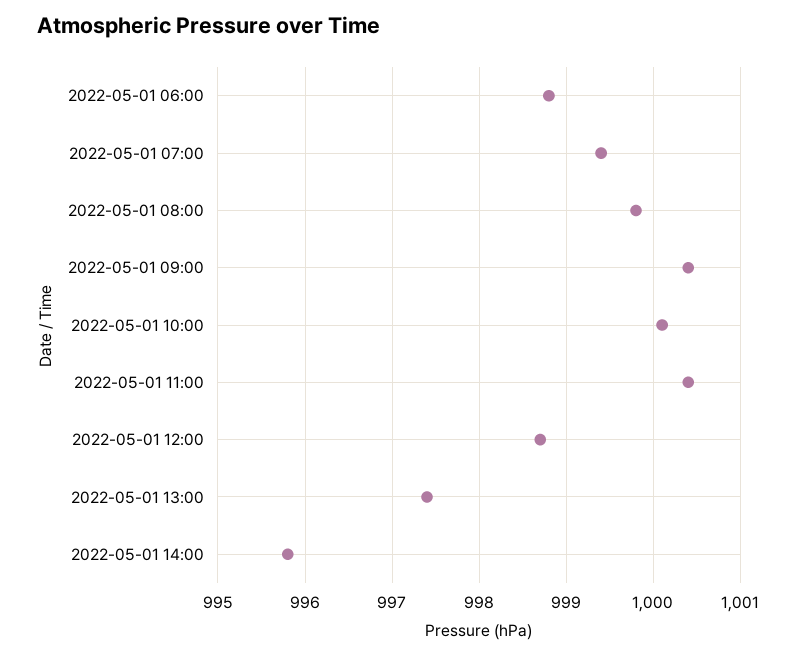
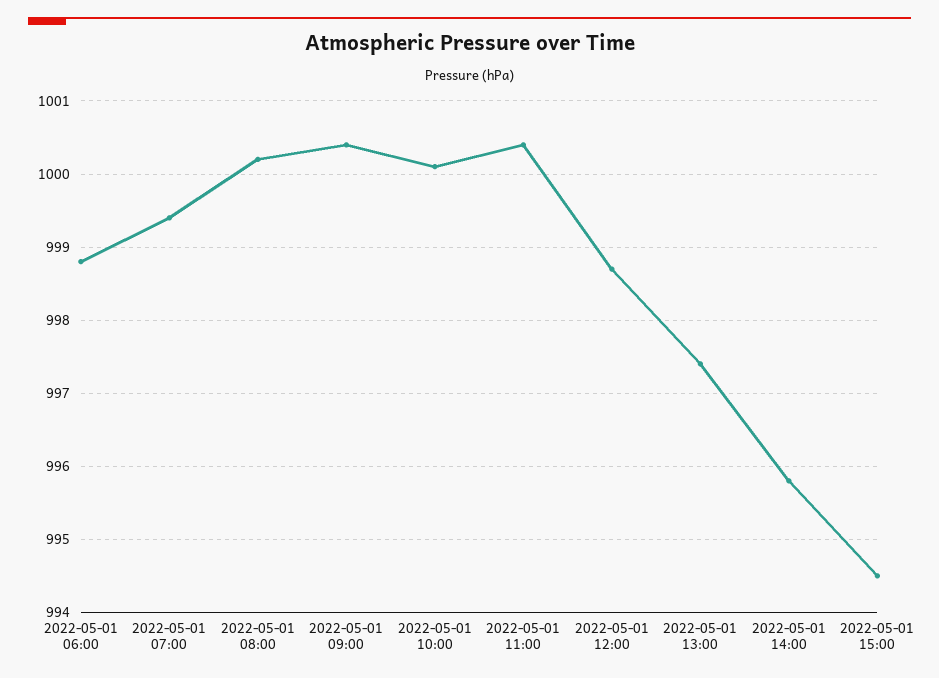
2022-05-01 08:00: 999.8 -> 1000.2
2022-05-01 15:00: none -> 994.5

